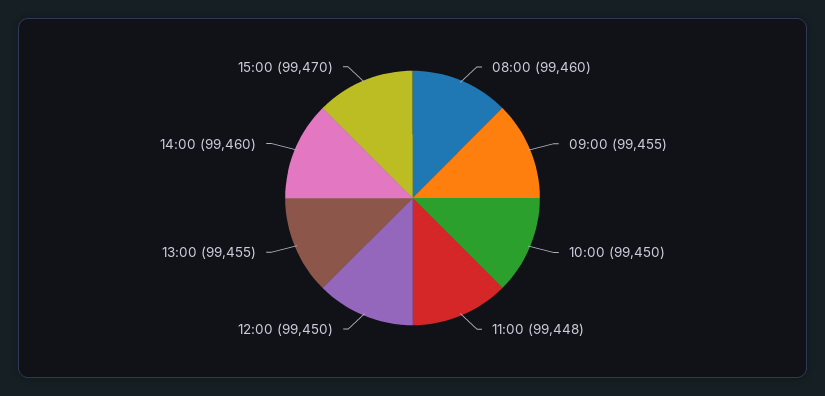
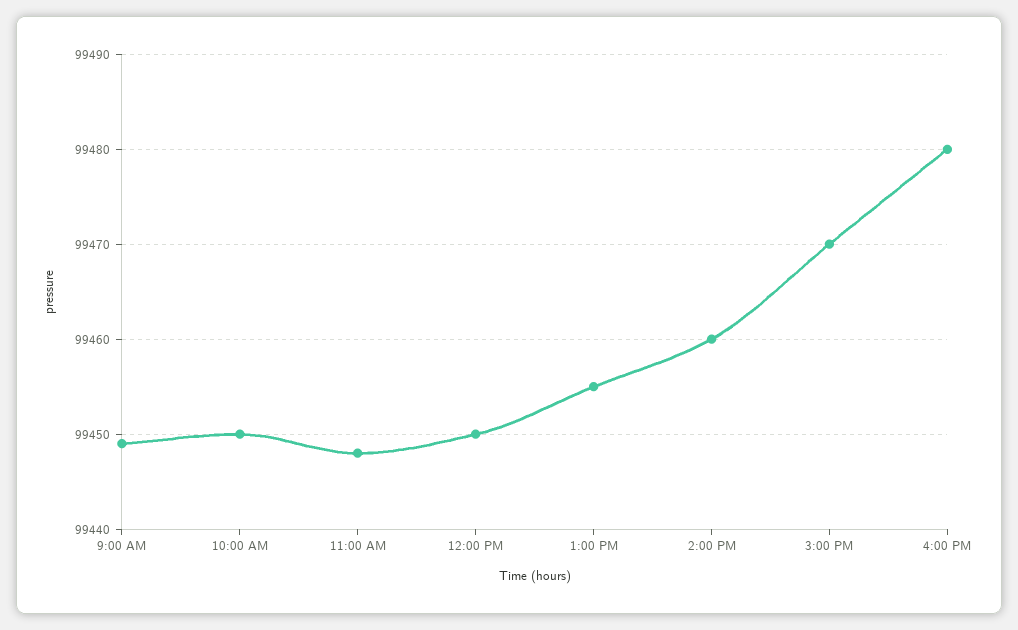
08:00: 99460 -> none
09:00: 99455 -> 99449
4:00 PM: none -> 99480

